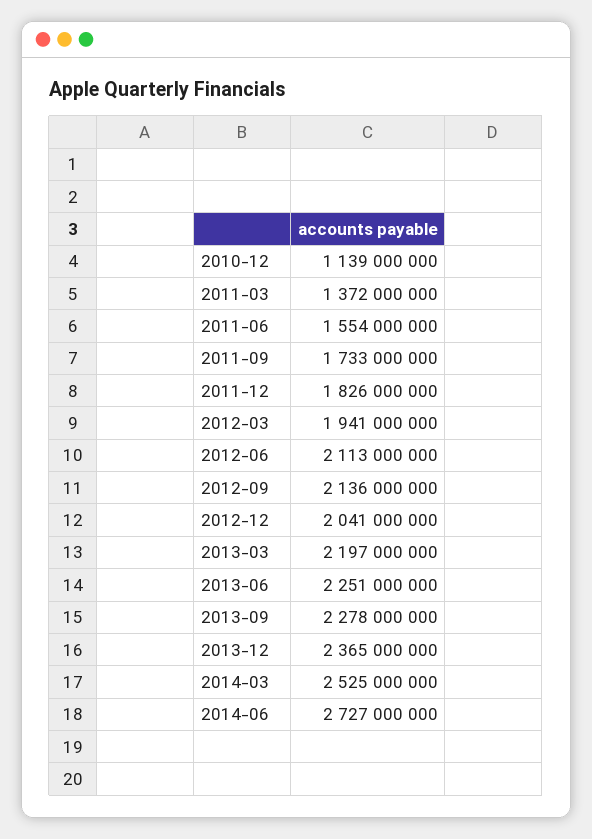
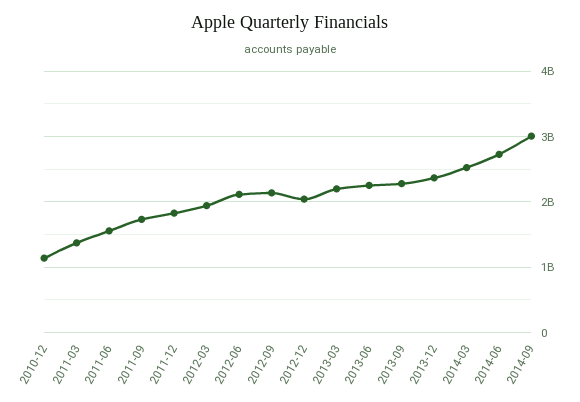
2014-09: none -> 3000000000

